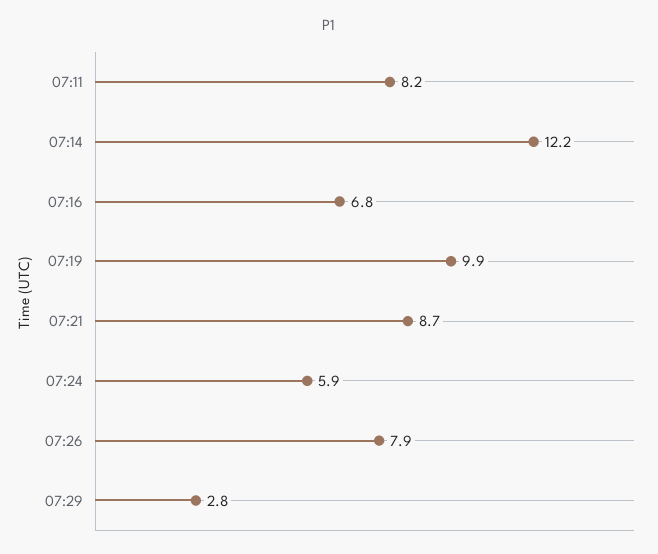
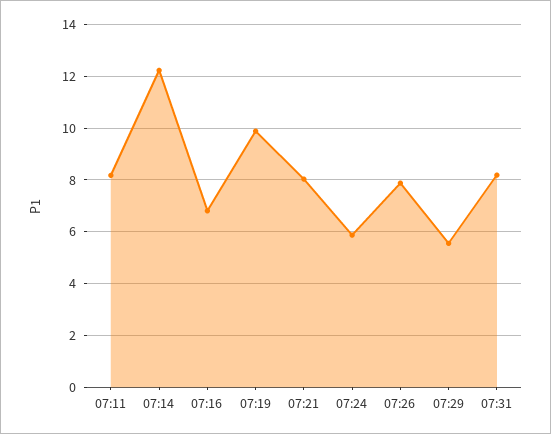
07:21: 8.7 -> 8
07:29: 2.8 -> 5.5
07:31: none -> 8.25

